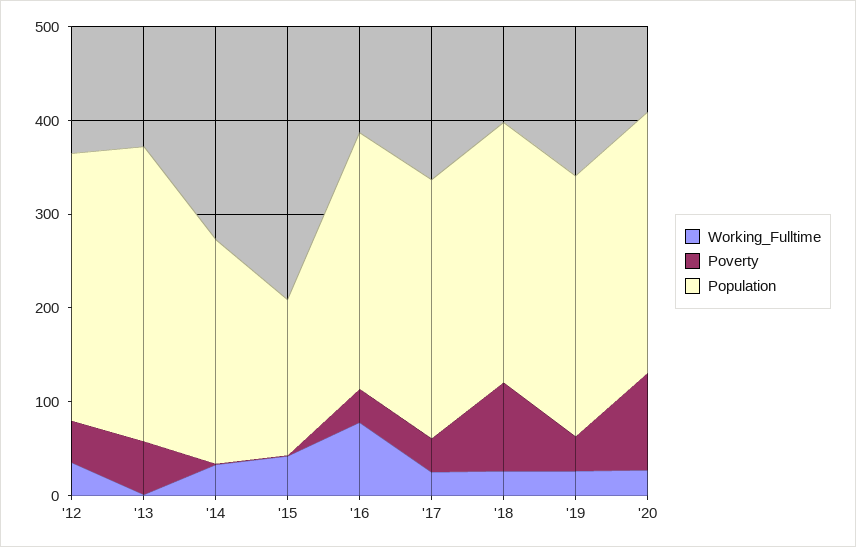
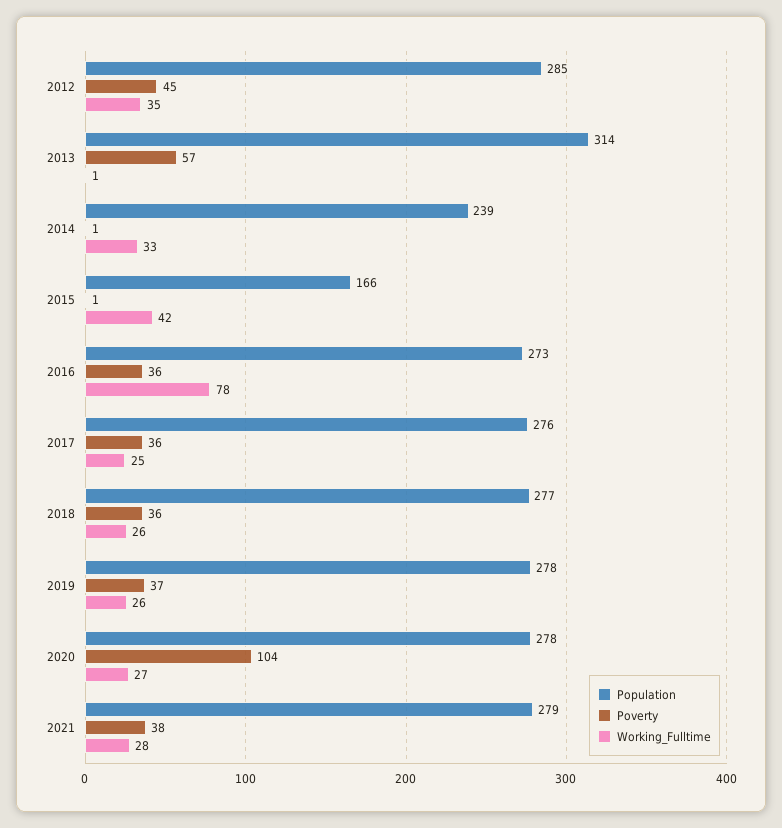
Poverty, '18: 100 -> 36
Population, 2021: none -> 279
Poverty, 2021: none -> 38
Working_Fulltime, 2021: none -> 28

